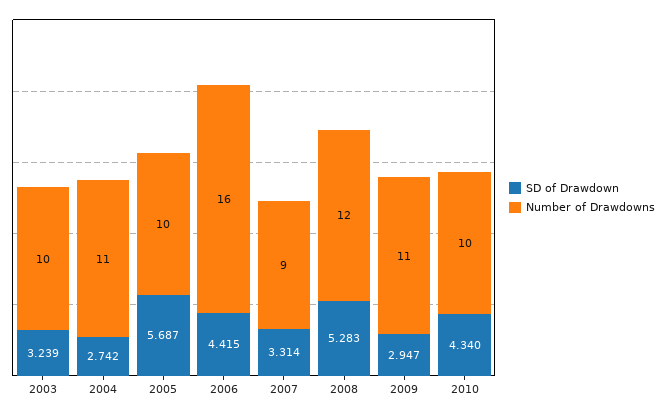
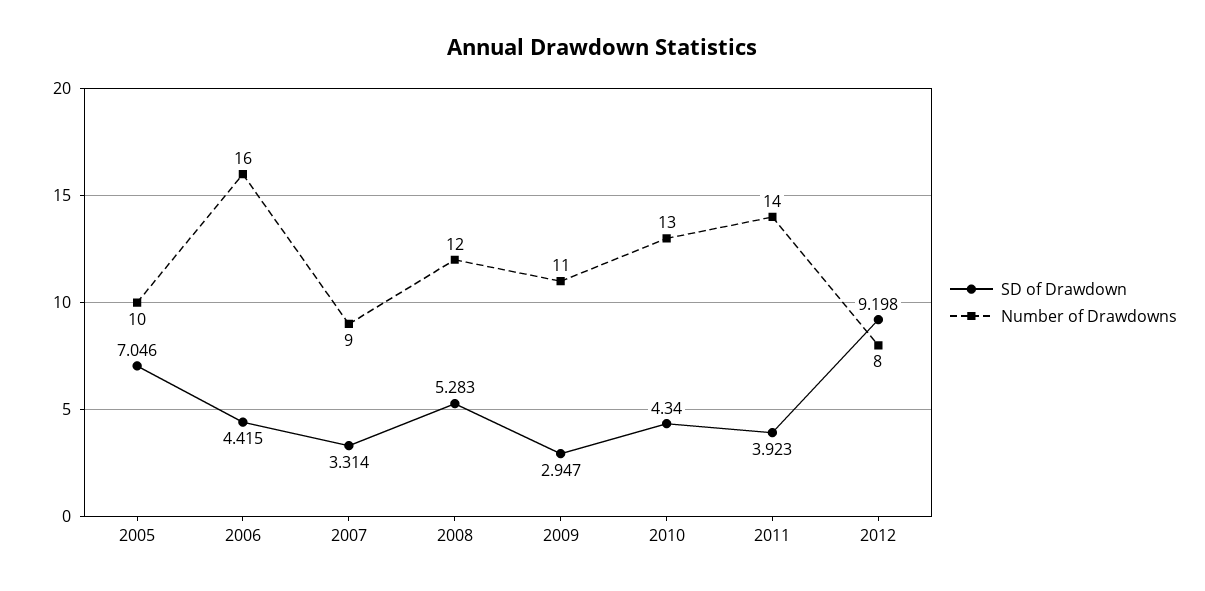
SD of Drawdown, 2003: 3.239 -> none
Number of Drawdowns, 2003: 10 -> none
SD of Drawdown, 2004: 2.742 -> none
Number of Drawdowns, 2004: 11 -> none
SD of Drawdown, 2005: 5.687 -> 7.046
Number of Drawdowns, 2010: 10 -> 13
SD of Drawdown, 2011: none -> 3.923
Number of Drawdowns, 2011: none -> 14
SD of Drawdown, 2012: none -> 9.198
Number of Drawdowns, 2012: none -> 8

